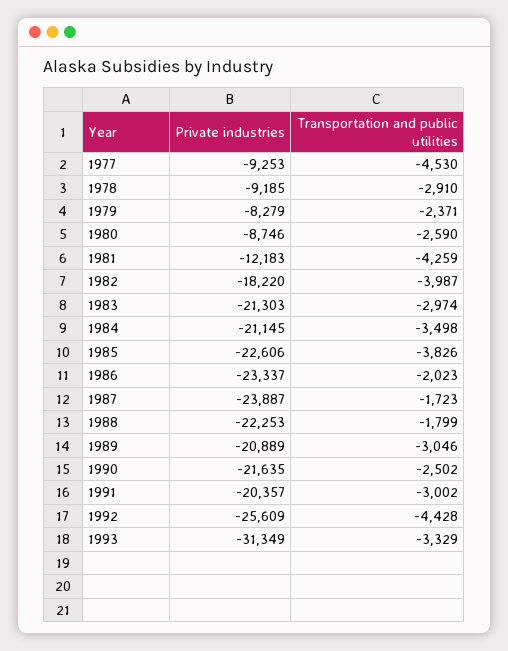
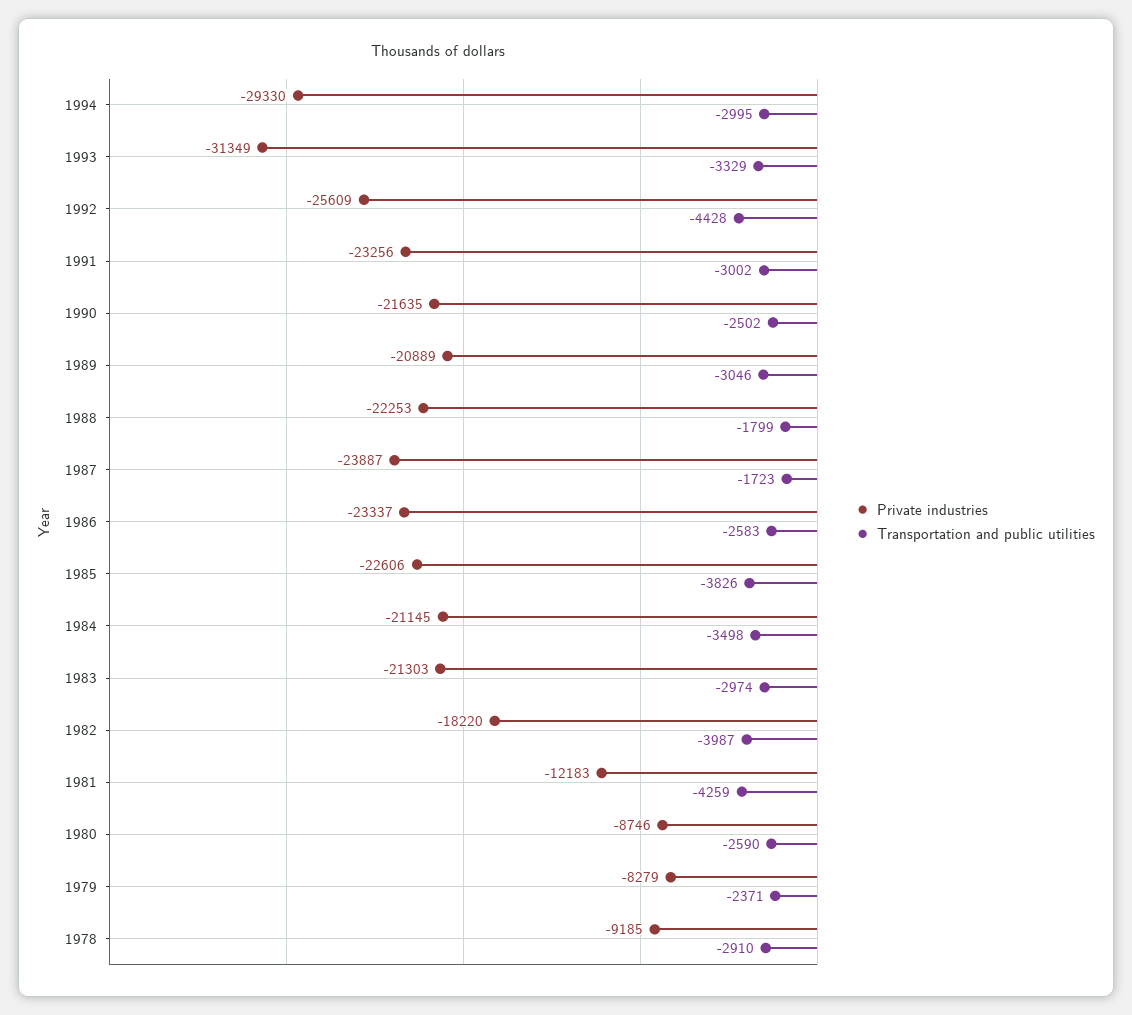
Private industries, 1977: -9253 -> none
Transportation and public utilities, 1977: -4530 -> none
Transportation and public utilities, 1986: -2023 -> -2583
Private industries, 1991: -20357 -> -23256
Private industries, 1994: none -> -29330
Transportation and public utilities, 1994: none -> -2995

